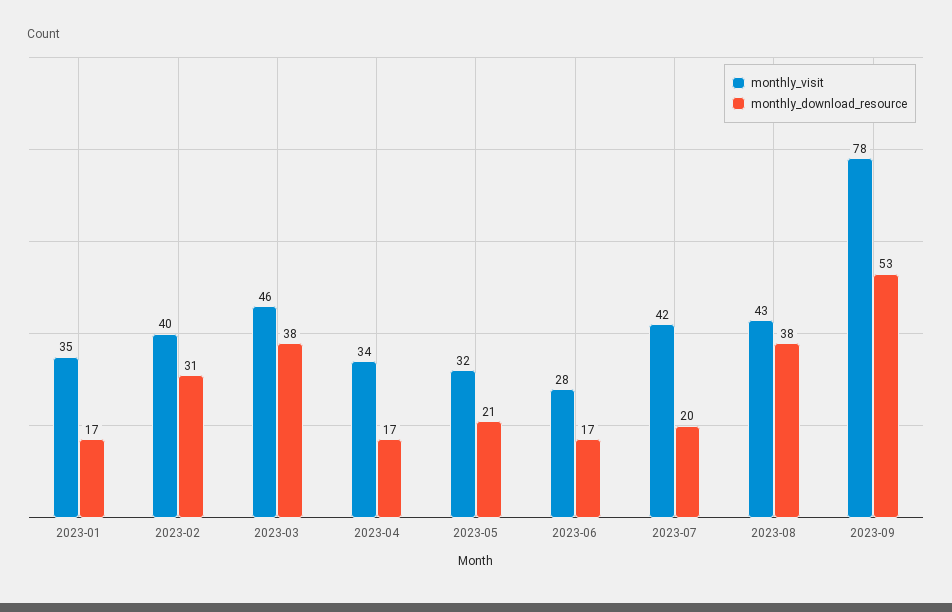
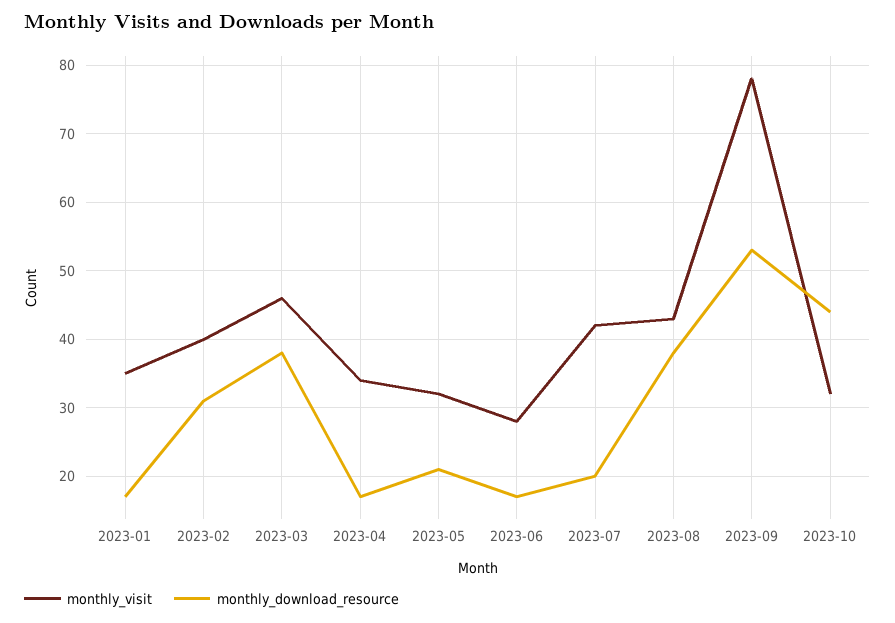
monthly_visit, 2023-10: none -> 32
monthly_download_resource, 2023-10: none -> 44

